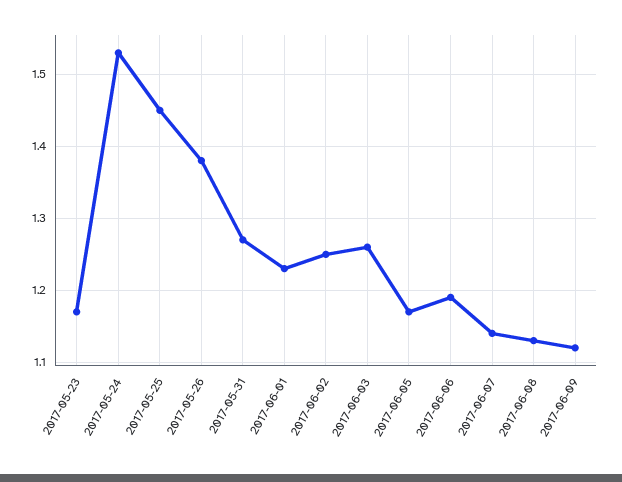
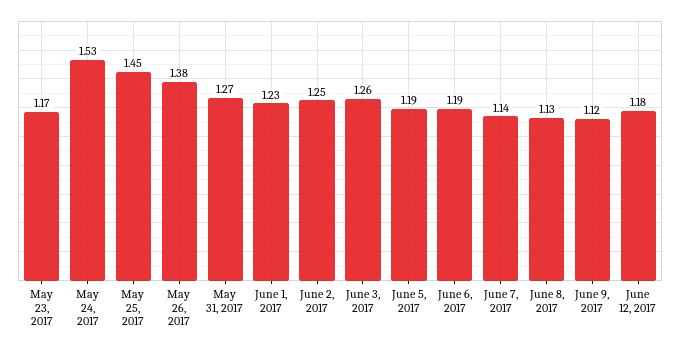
2017-06-05: 1.17 -> 1.19
June 12, 2017: none -> 1.18

